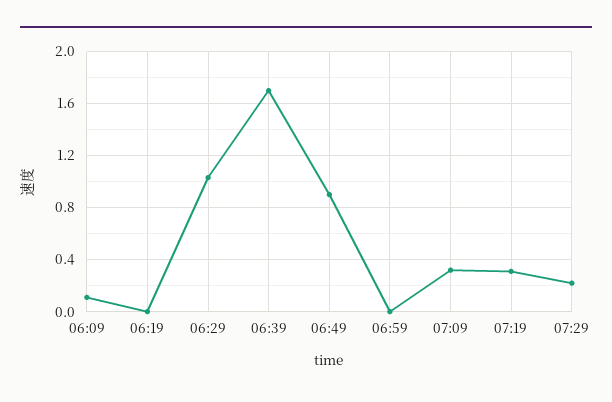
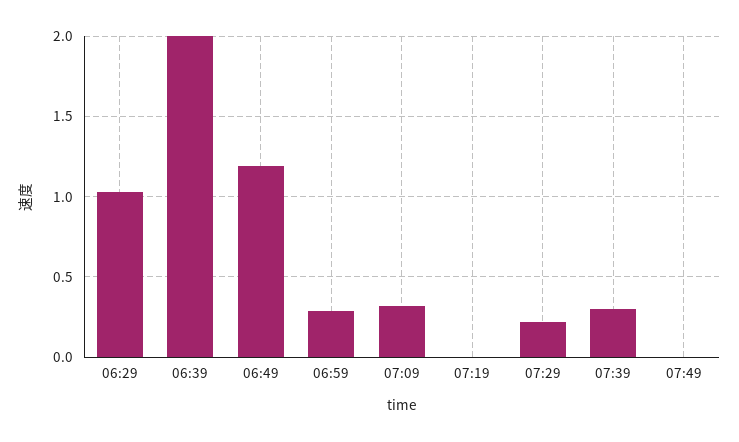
06:09: 0.1 -> none
06:19: 0 -> none
06:39: 1.7 -> 2
06:49: 0.9 -> 1.2
06:59: 0 -> 0.3
07:19: 0.3 -> 0
07:39: none -> 0.3
07:49: none -> 0

